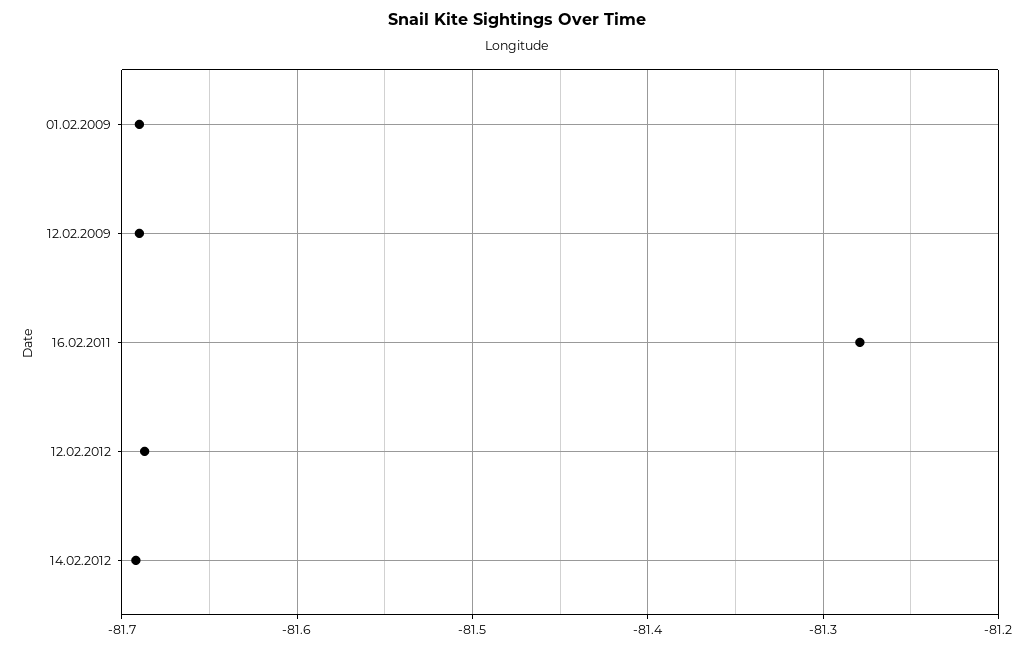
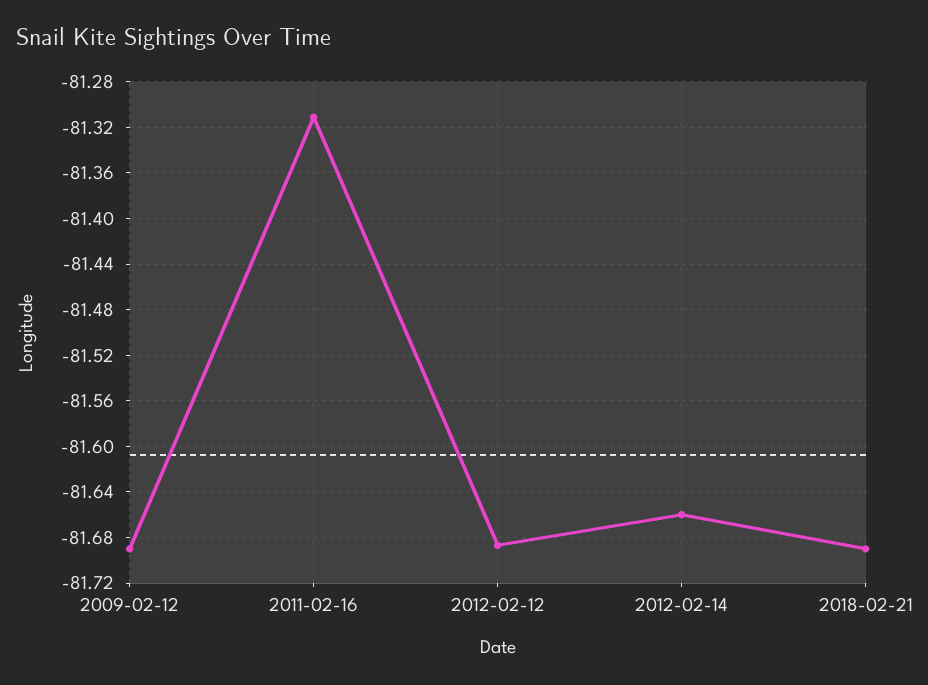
01.02.2009: -81.69 -> none
16.02.2011: -81.28 -> -81.31
14.02.2012: -81.69 -> -81.66
2018-02-21: none -> -81.69

